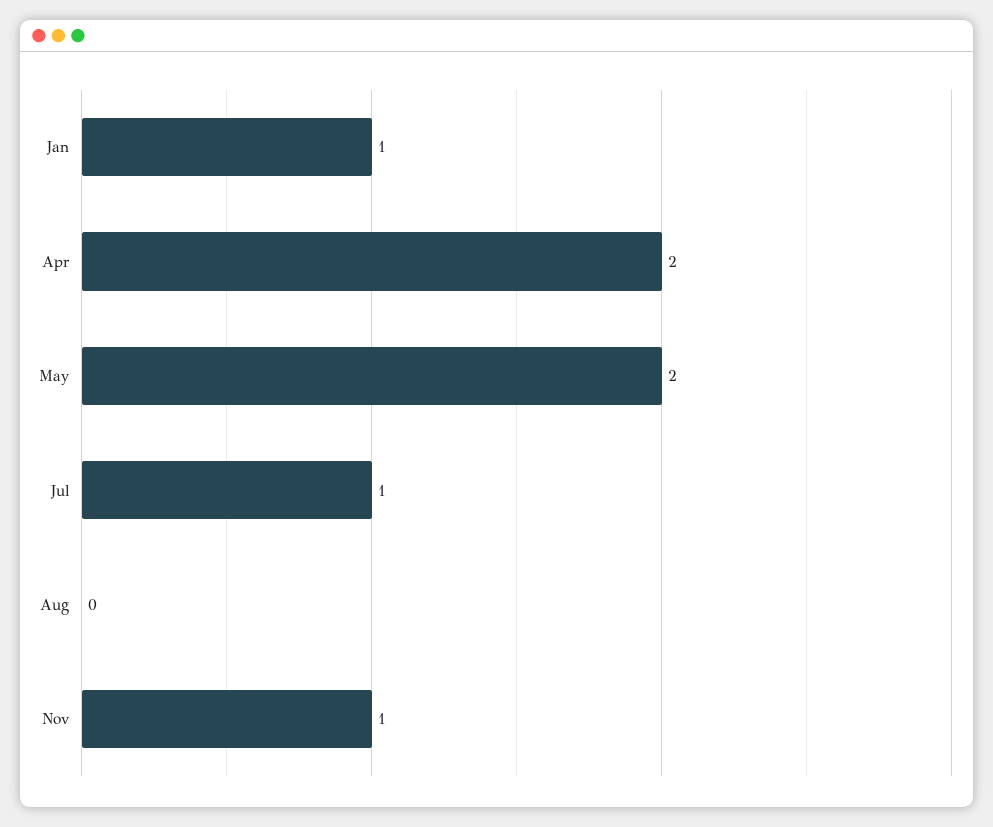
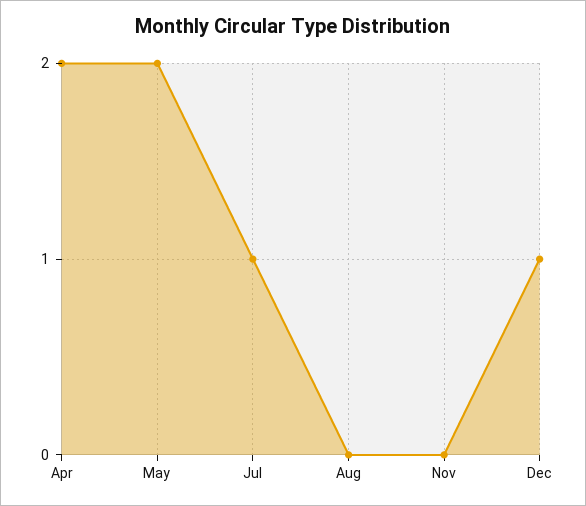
Jan: 1 -> none
Nov: 1 -> 0
Dec: none -> 1

